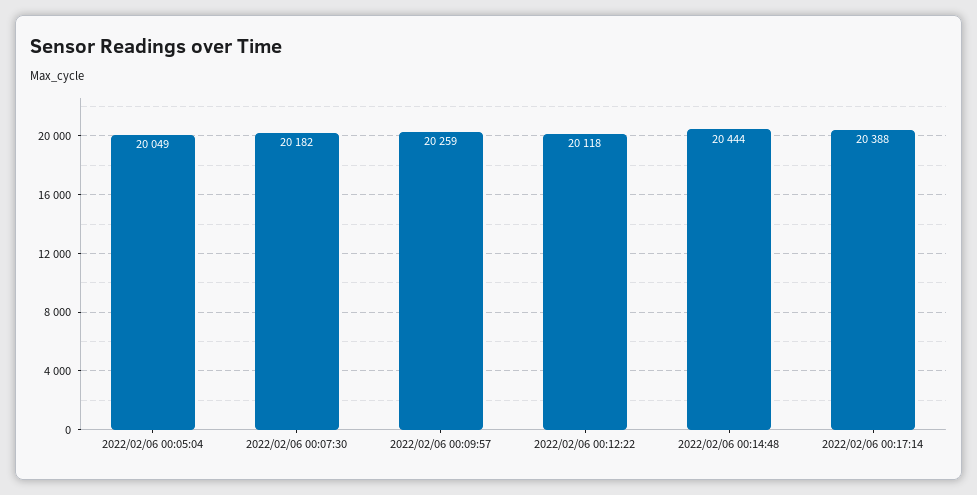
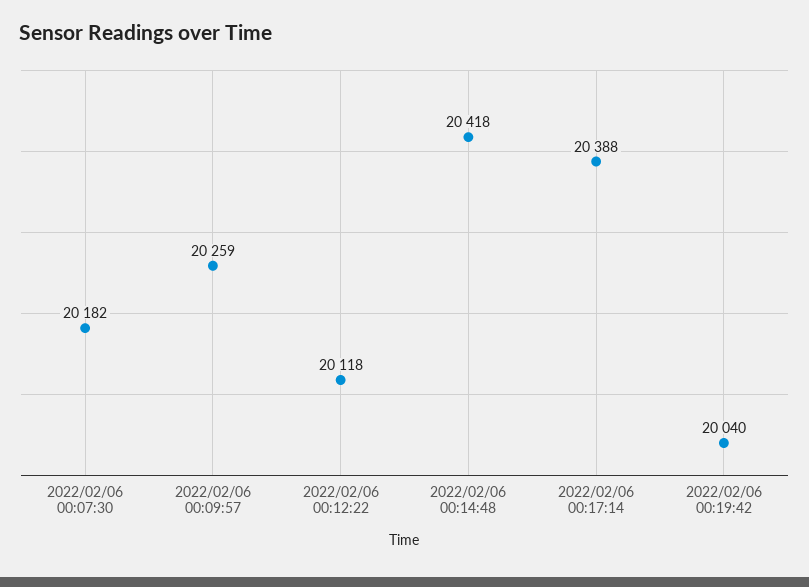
2022/02/06 00:05:04: 20049 -> none
2022/02/06 00:14:48: 20444 -> 20418
2022/02/06 00:19:42: none -> 20040

